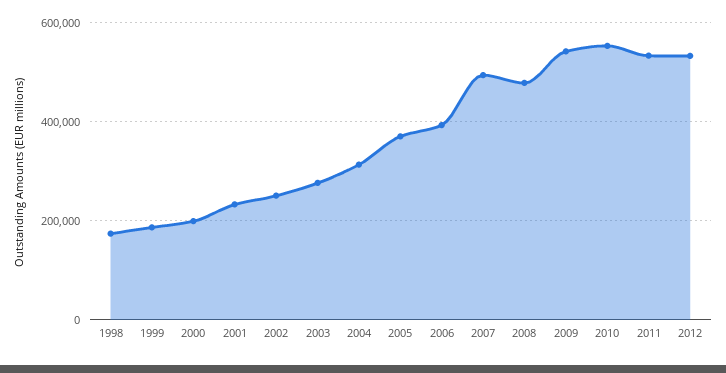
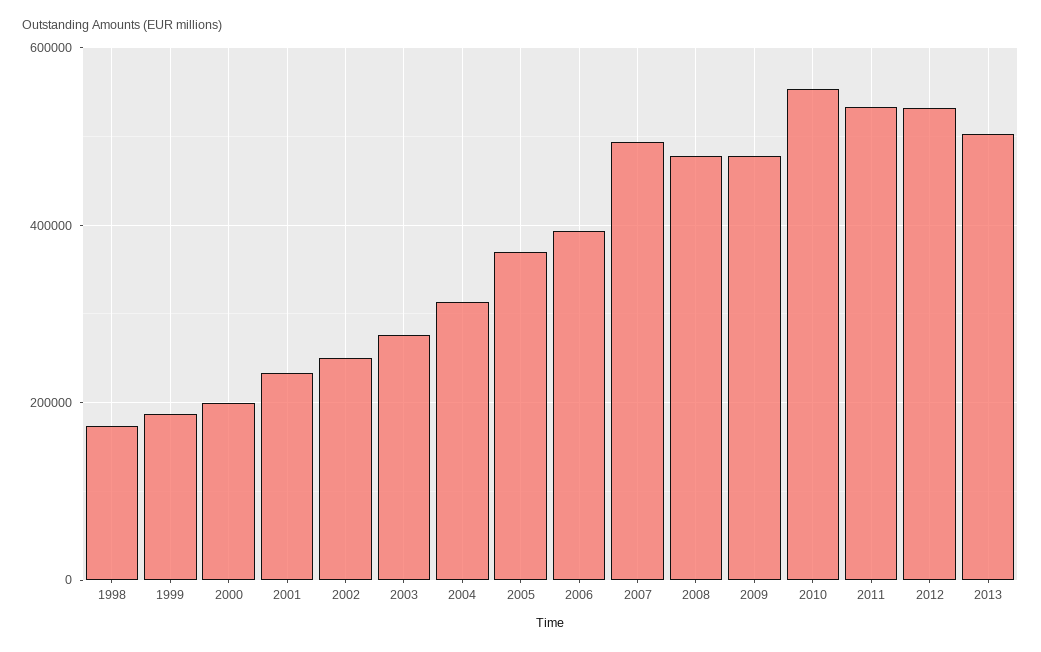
2009: 540000 -> 480000
2013: none -> 500000

